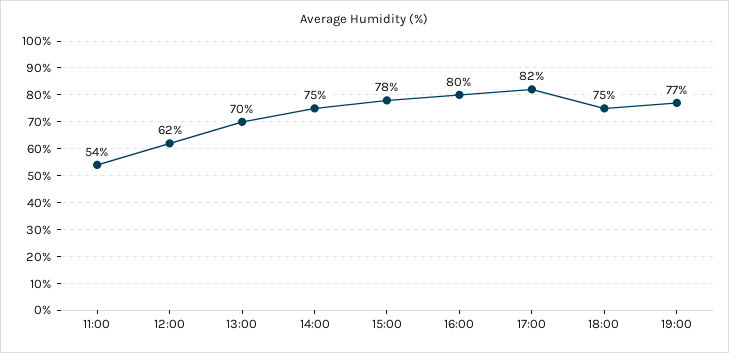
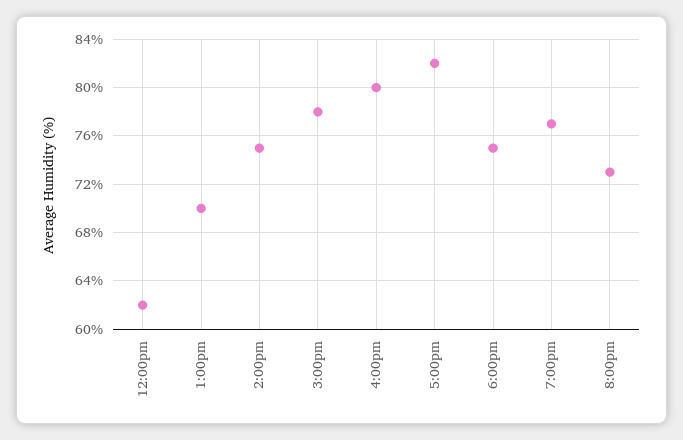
11:00: 54 -> none
8:00pm: none -> 73

